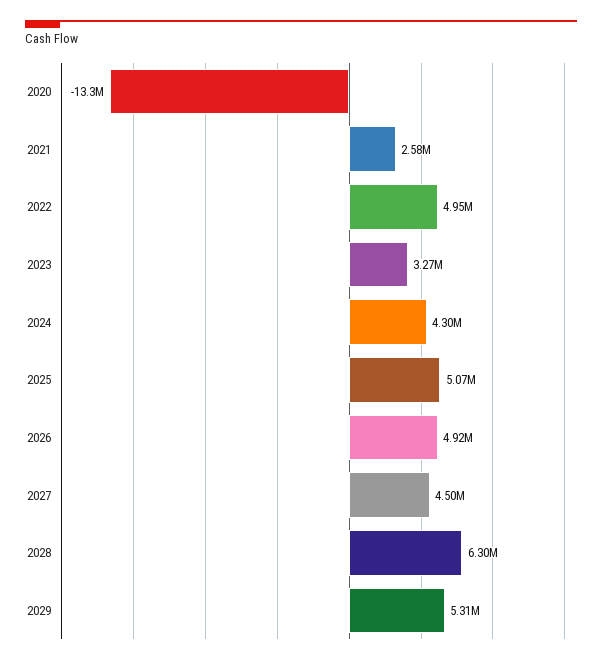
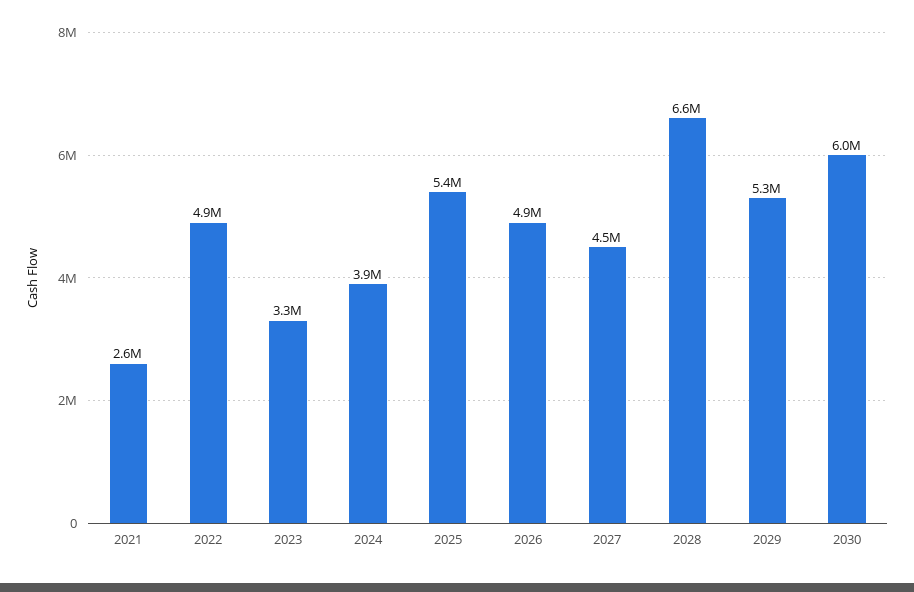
2020: -13300000 -> none
2024: 4300000 -> 3900000
2025: 5070000 -> 5400000
2028: 6300000 -> 6600000
2030: none -> 6000000

